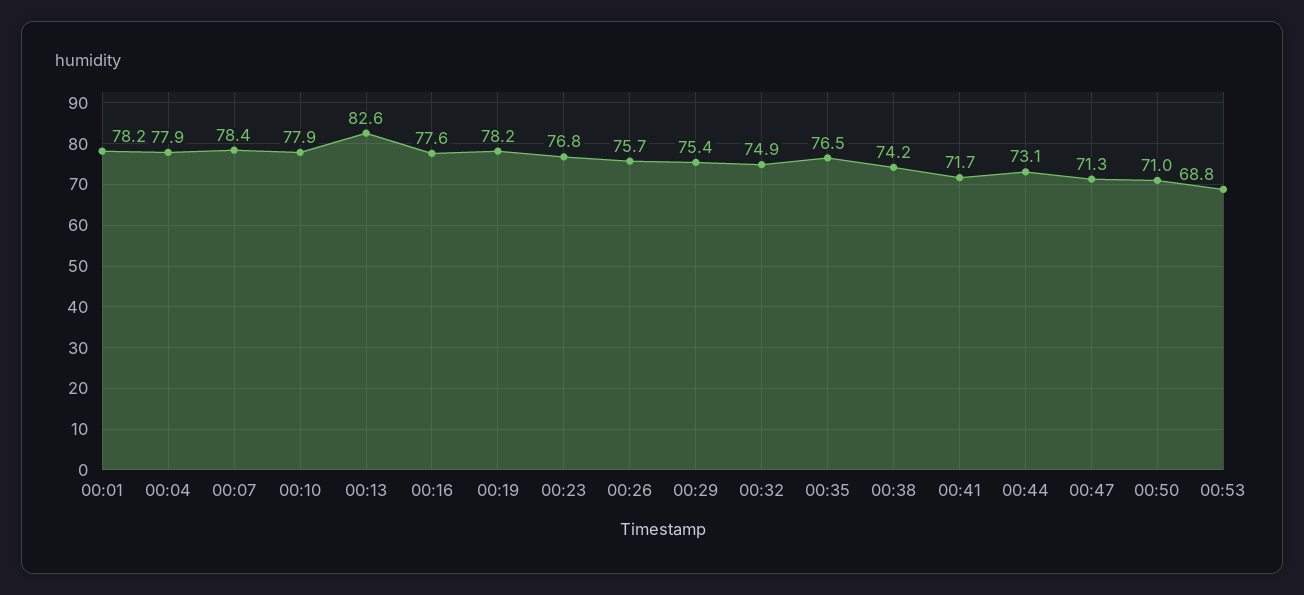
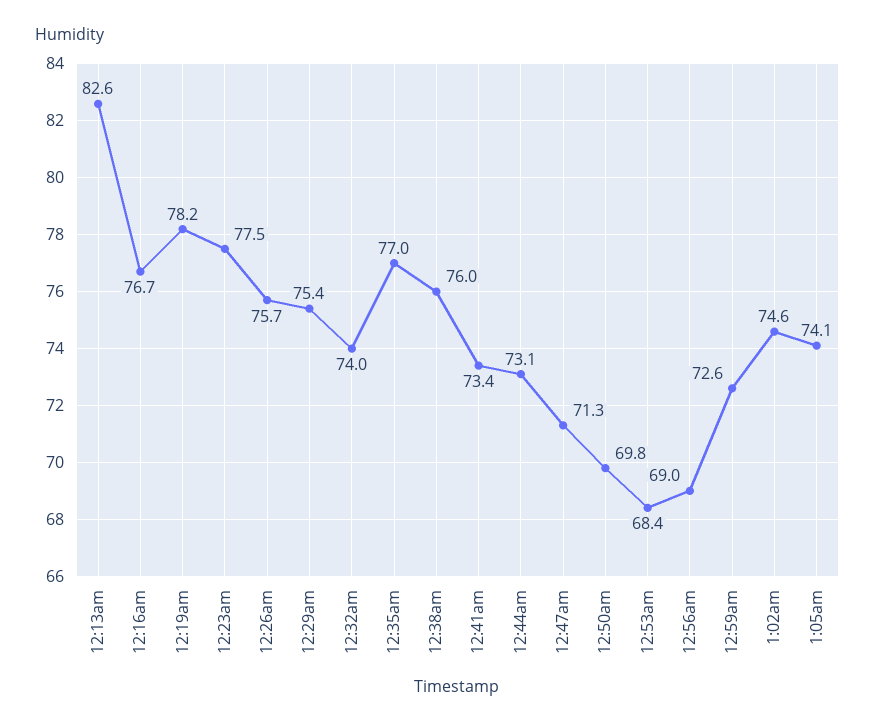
00:01: 78.2 -> none
00:04: 77.9 -> none
00:07: 78.4 -> none
00:10: 77.9 -> none
00:16: 77.6 -> 76.7
00:23: 76.8 -> 77.5
00:32: 74.9 -> 74
00:35: 76.5 -> 77
00:38: 74.2 -> 76
00:41: 71.7 -> 73.4
00:50: 71 -> 69.8
00:53: 68.8 -> 68.4
12:56am: none -> 69
12:59am: none -> 72.6
1:02am: none -> 74.6
1:05am: none -> 74.1

